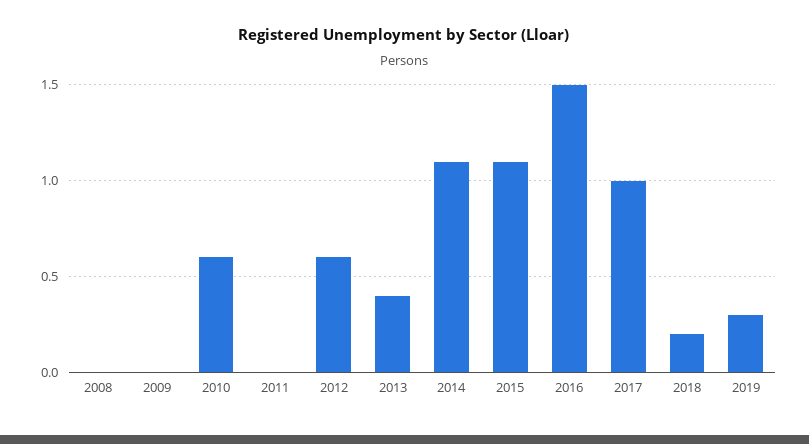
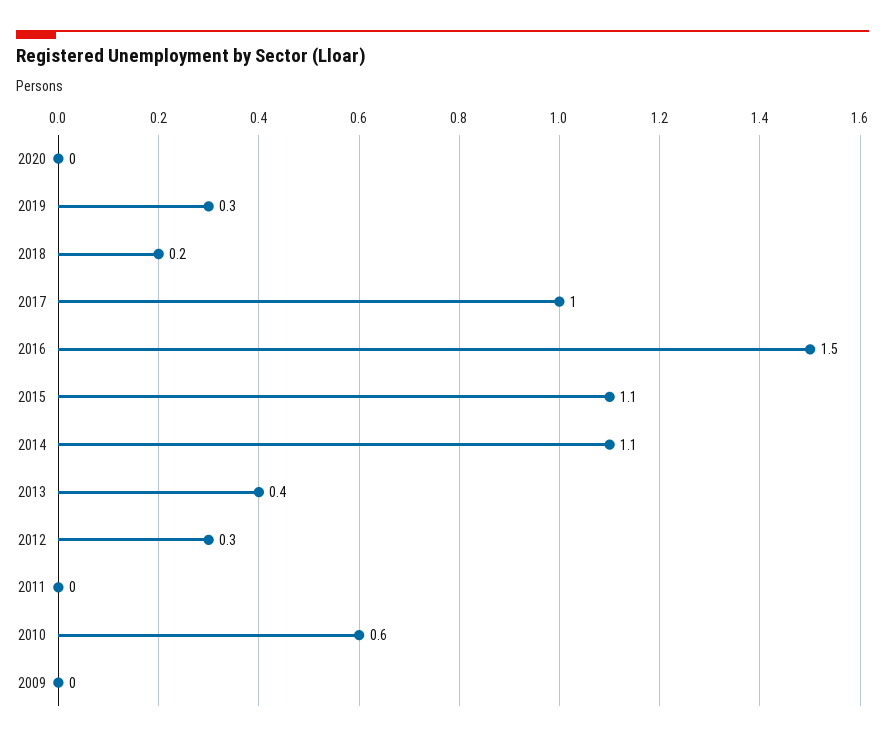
2008: 0 -> none
2012: 0.6 -> 0.3
2020: none -> 0

